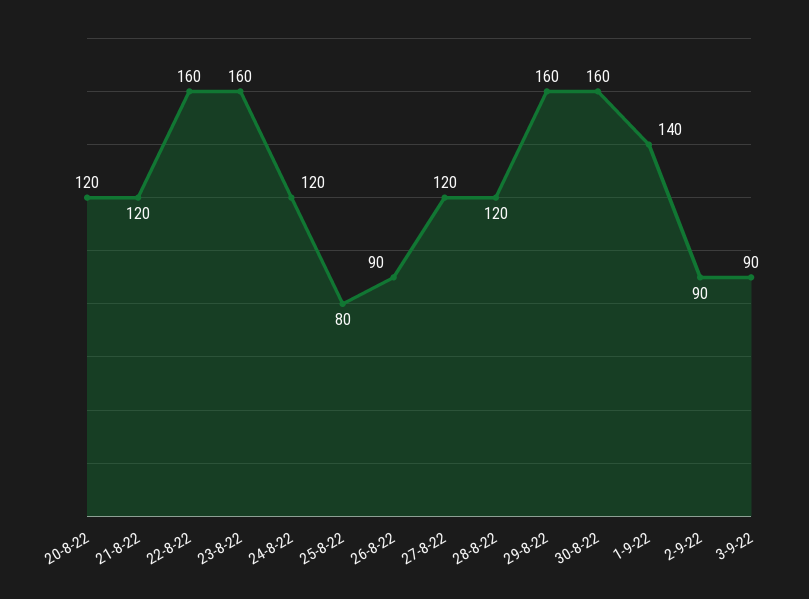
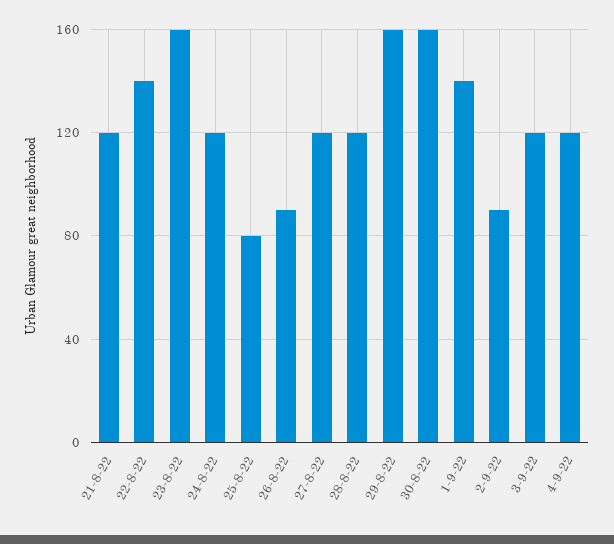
20-8-22: 120 -> none
22-8-22: 160 -> 140
3-9-22: 90 -> 120
4-9-22: none -> 120

